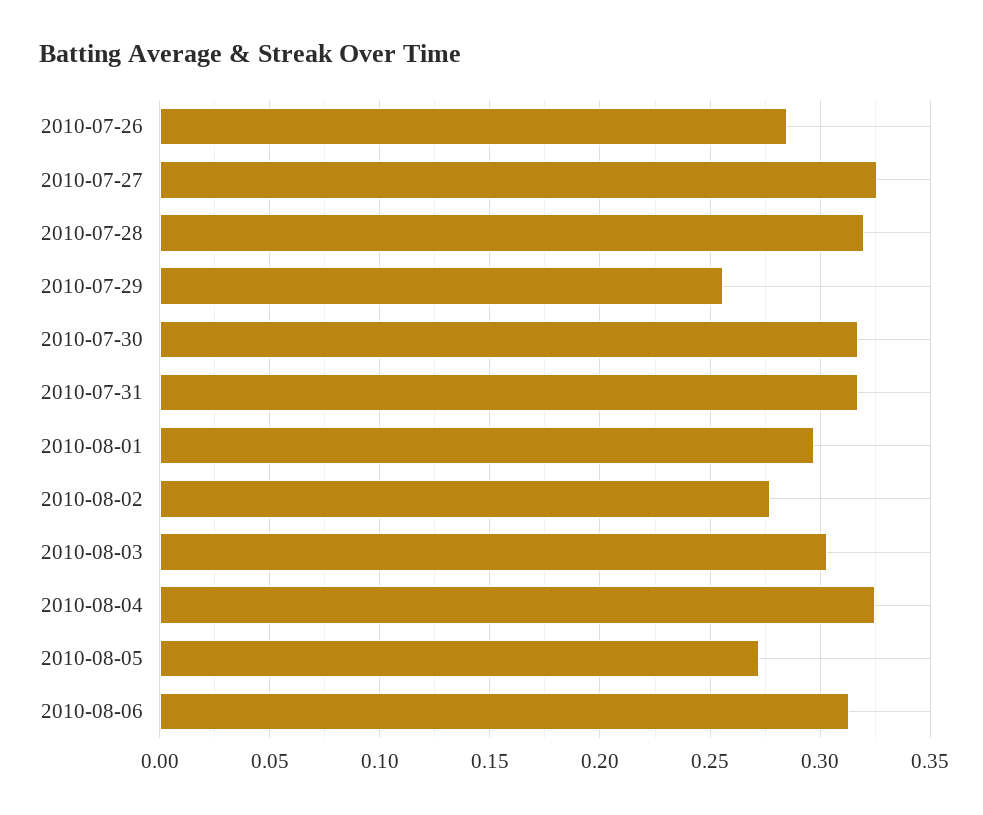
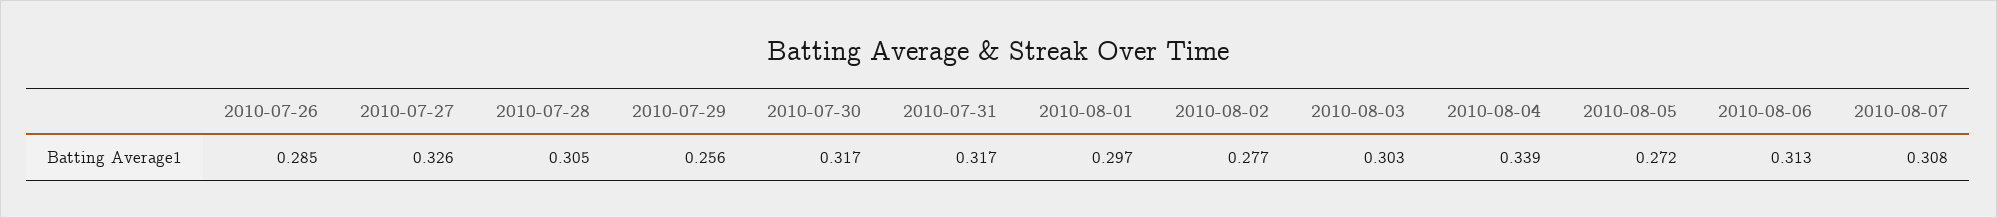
2010-07-28: 0.32 -> 0.305
2010-08-04: 0.325 -> 0.339
2010-08-07: none -> 0.308

